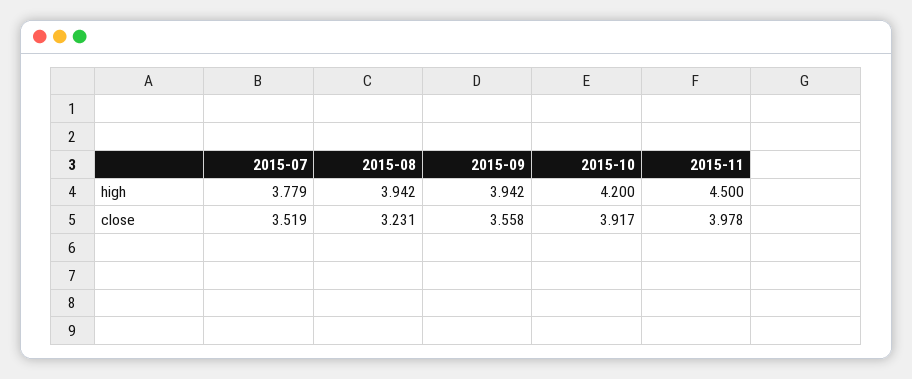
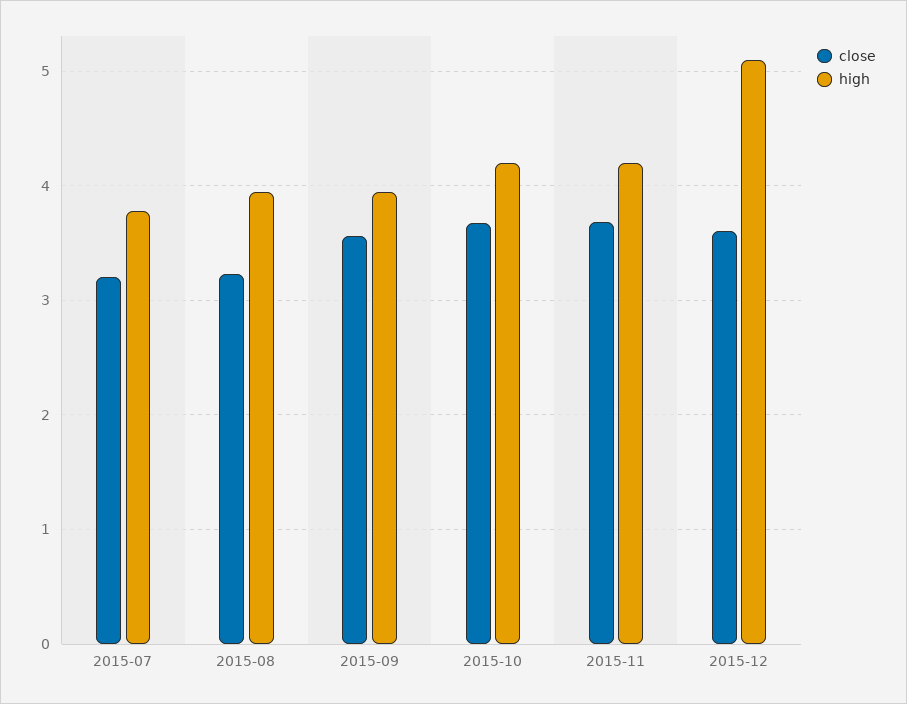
high, 2015-11: 4.5 -> 4.2
close, 2015-07: 3.519 -> 3.2
close, 2015-10: 3.917 -> 3.7
close, 2015-11: 3.978 -> 3.7
close, 2015-12: none -> 3.6
high, 2015-12: none -> 5.1

